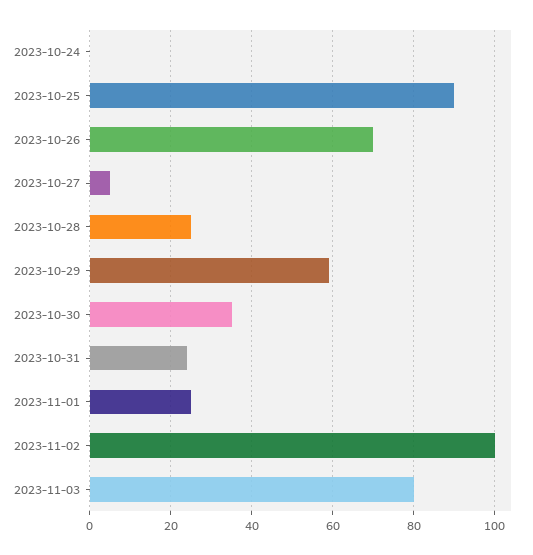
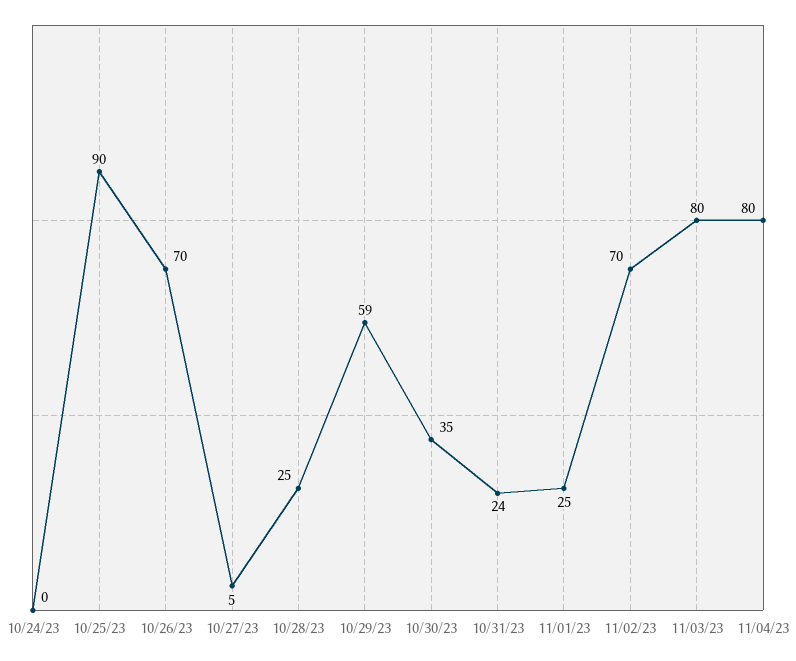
2023-11-02: 100 -> 70
11/04/23: none -> 80

